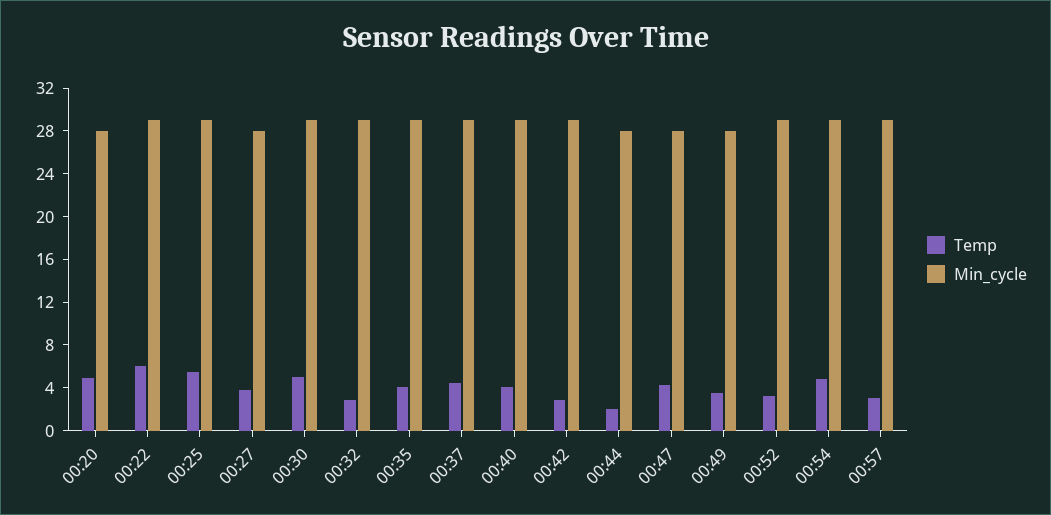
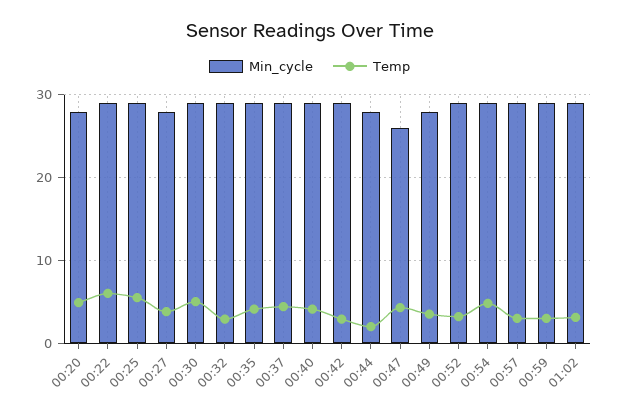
Min_cycle, 00:47: 28 -> 26
Min_cycle, 00:59: none -> 29
Temp, 00:59: none -> 3
Min_cycle, 01:02: none -> 29
Temp, 01:02: none -> 3

